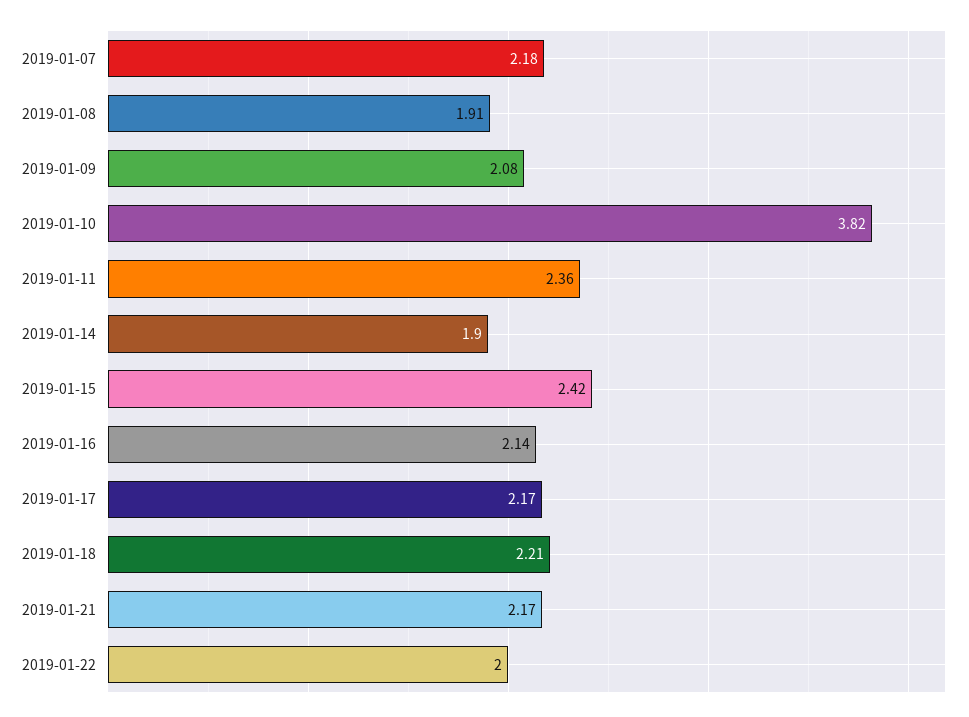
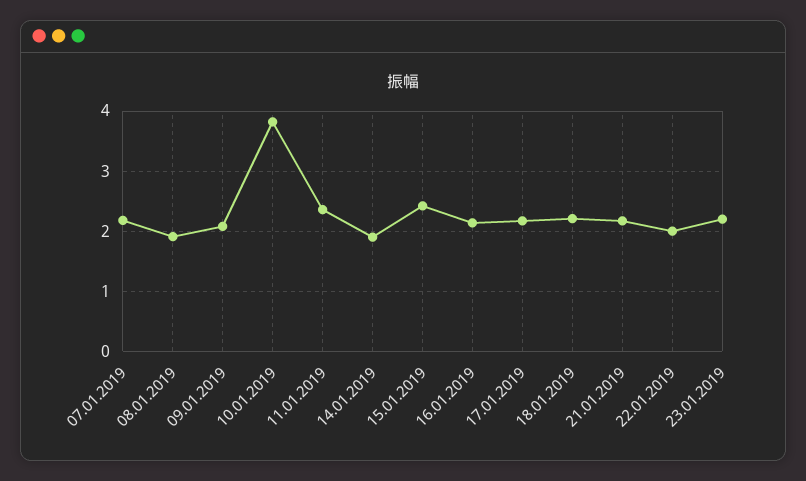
23.01.2019: none -> 2.2

